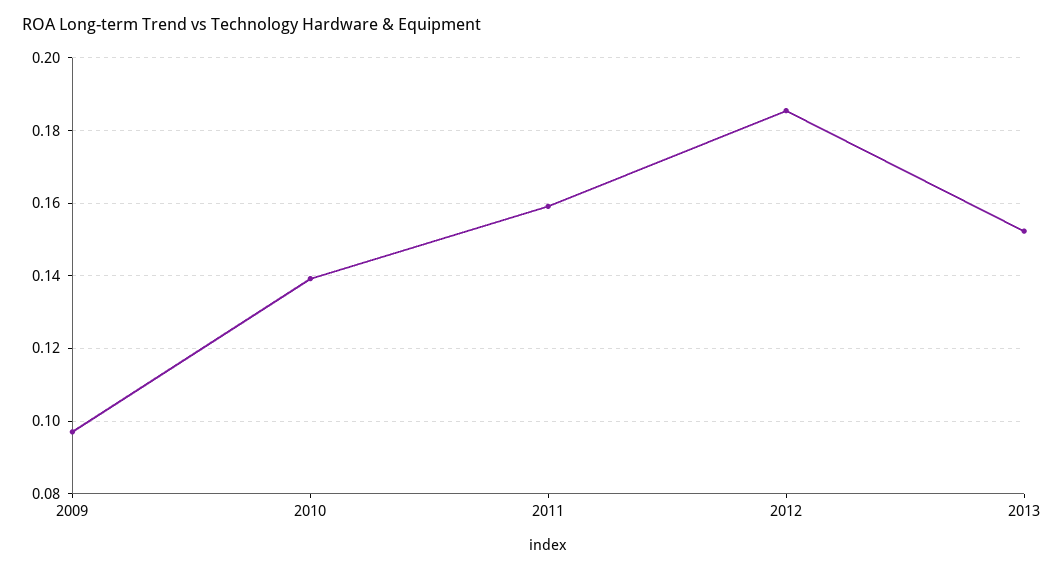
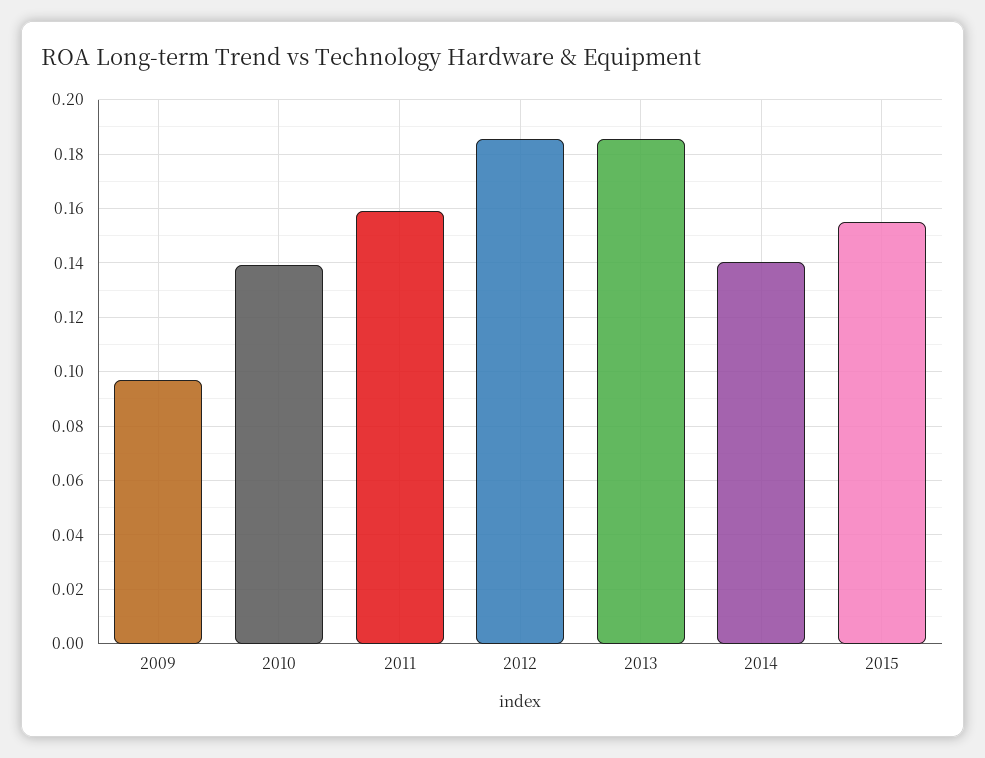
2013: 0.152 -> 0.185
2014: none -> 0.14
2015: none -> 0.155

